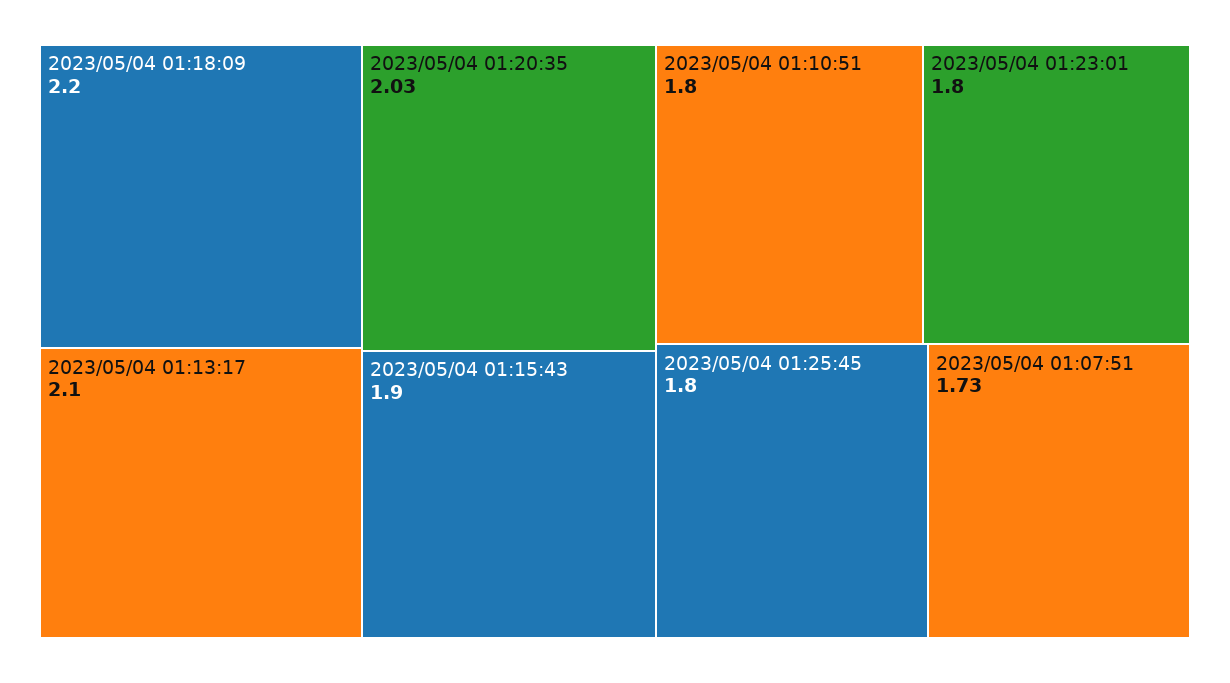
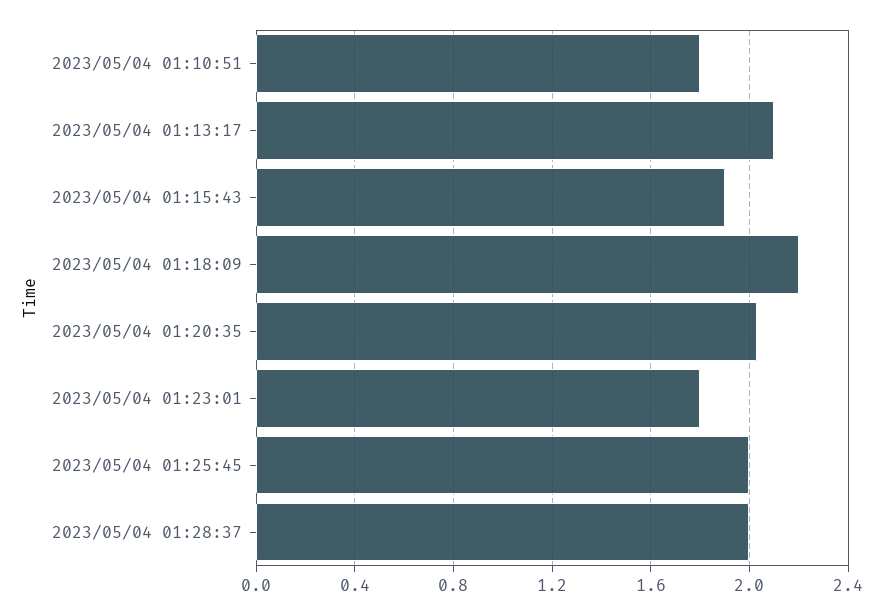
2023/05/04 01:25:45: 1.8 -> 2
2023/05/04 01:07:51: 1.73 -> none
2023/05/04 01:28:37: none -> 2

